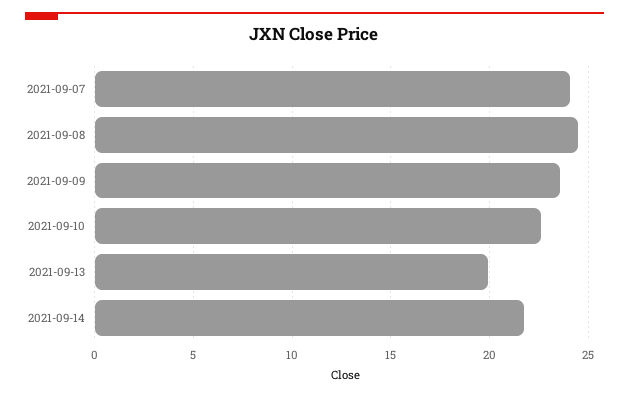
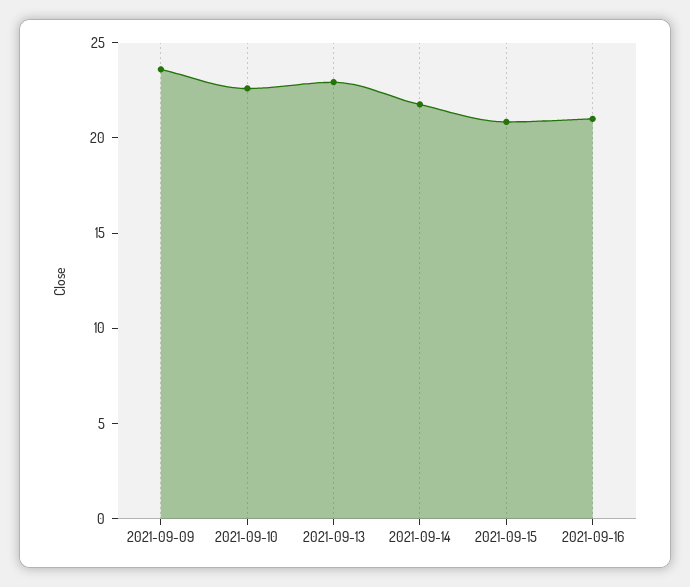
2021-09-07: 24 -> none
2021-09-08: 24.5 -> none
2021-09-13: 20 -> 23
2021-09-15: none -> 21
2021-09-16: none -> 21

